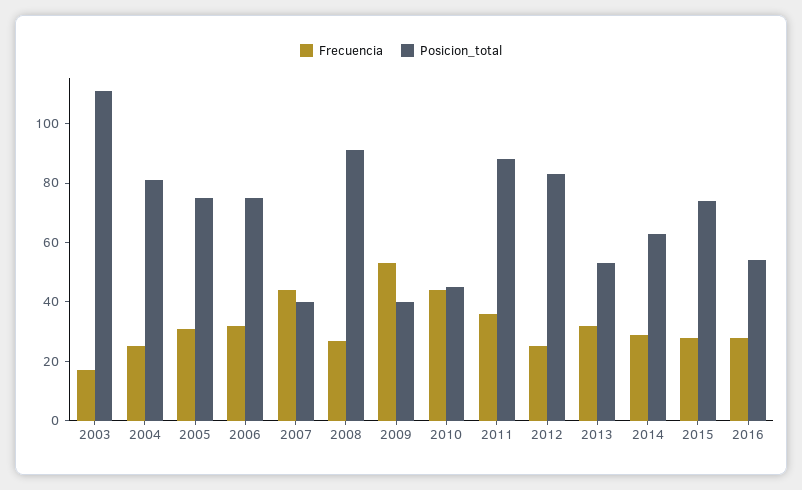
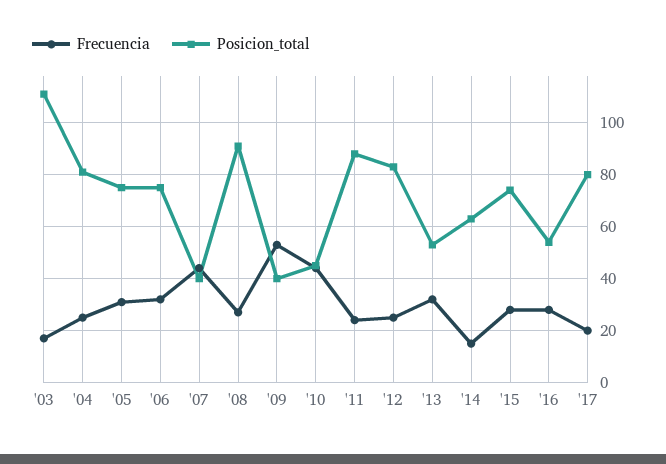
Frecuencia, 2011: 35 -> 25
Frecuencia, 2014: 30 -> 15
Frecuencia, '17: none -> 20
Posicion_total, '17: none -> 80

